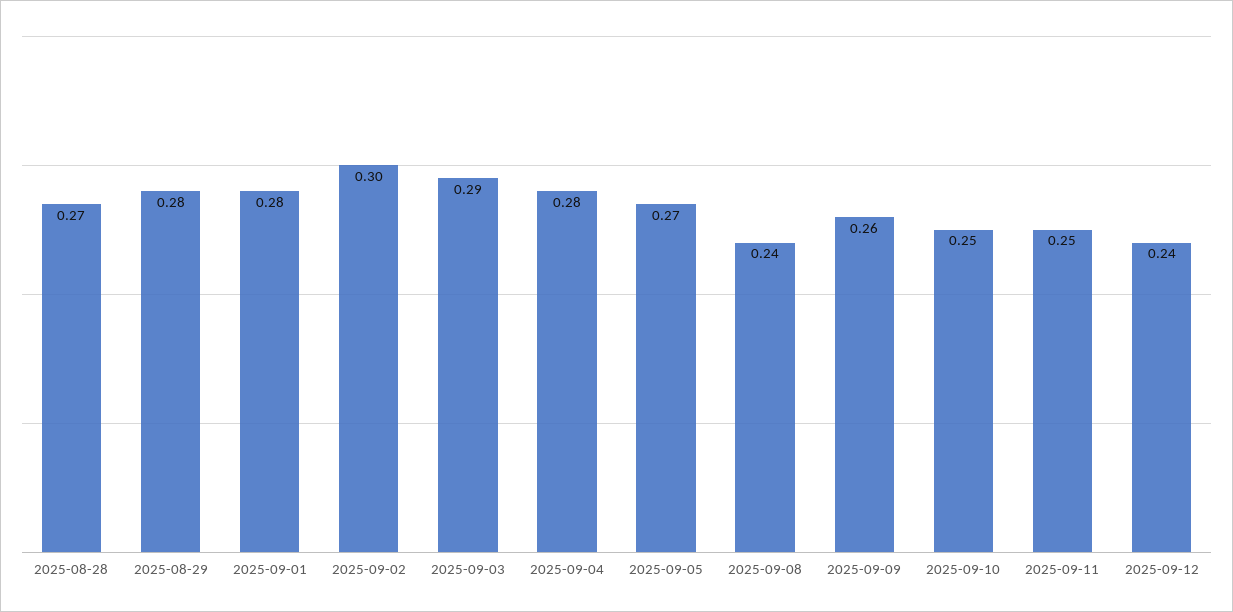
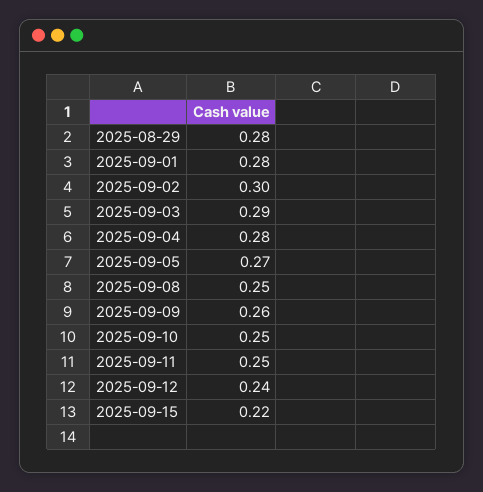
2025-08-28: 0.27 -> none
2025-09-08: 0.24 -> 0.25
2025-09-15: none -> 0.22

